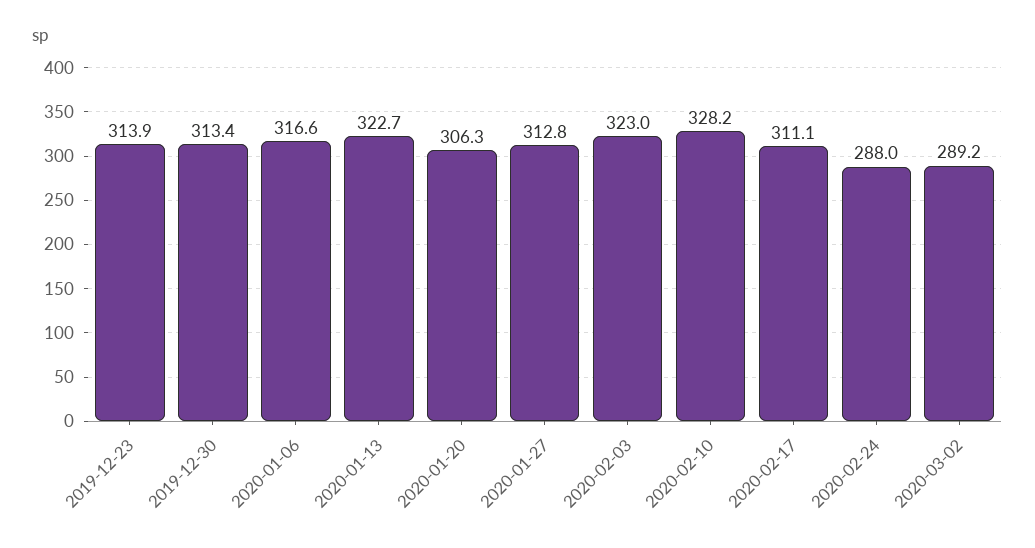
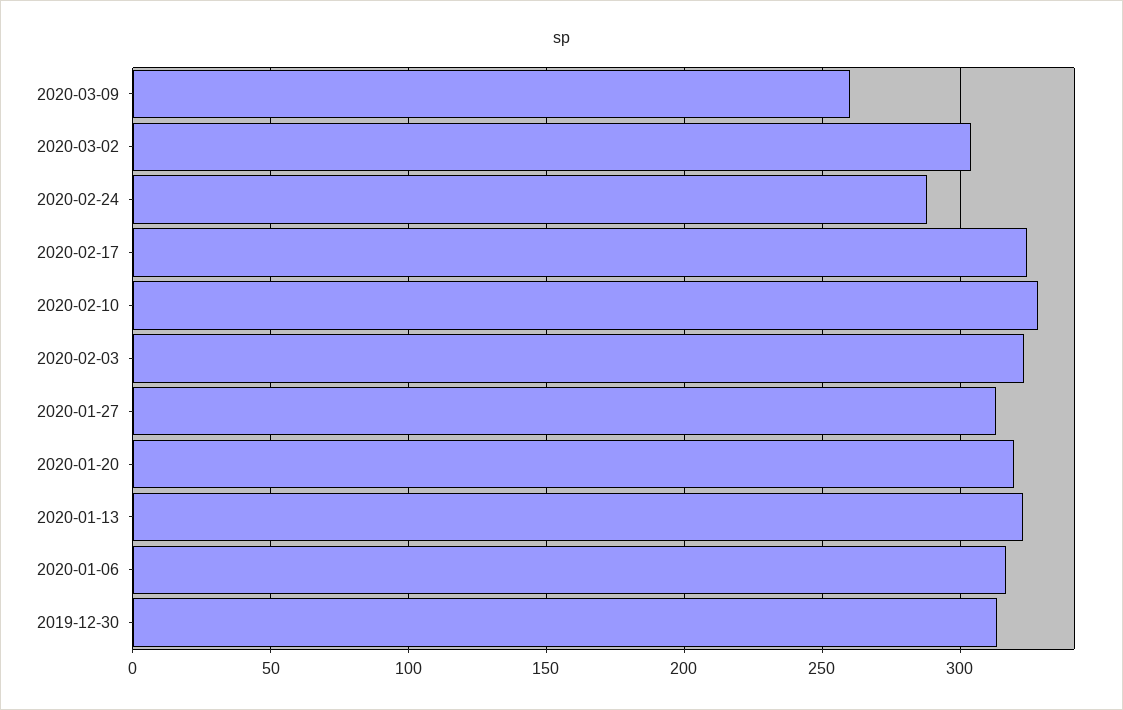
2019-12-23: 313.9 -> none
2020-01-20: 306.3 -> 320
2020-02-17: 311.1 -> 325
2020-03-02: 289.2 -> 305
2020-03-09: none -> 260

